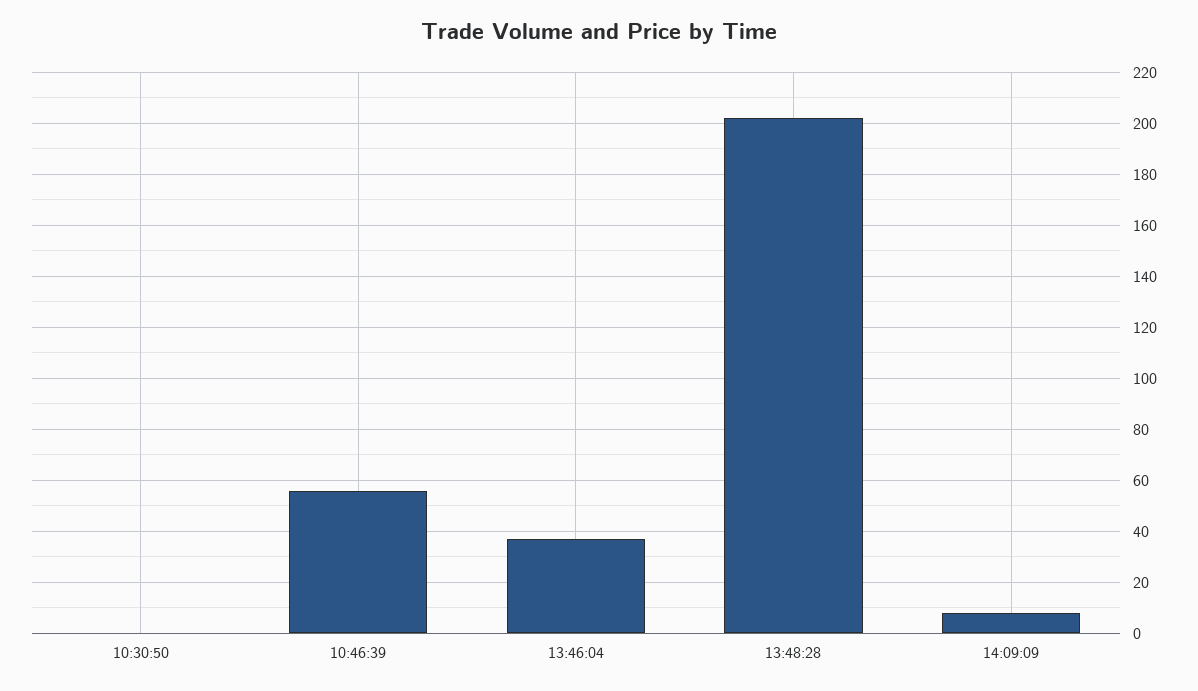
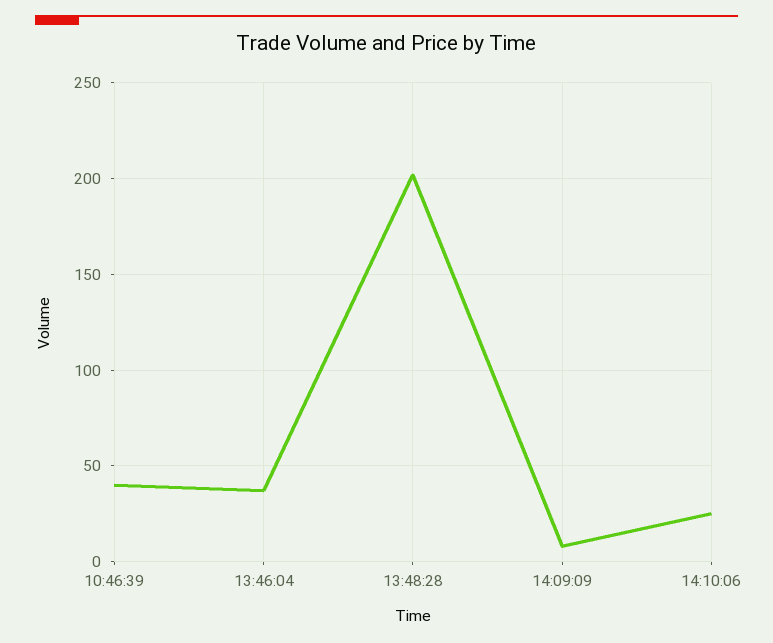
10:30:50: 0 -> none
10:46:39: 55 -> 40
14:10:06: none -> 25

